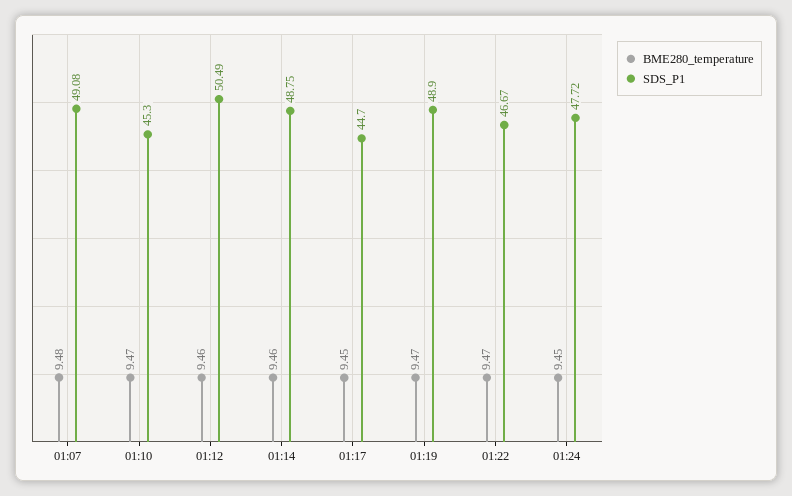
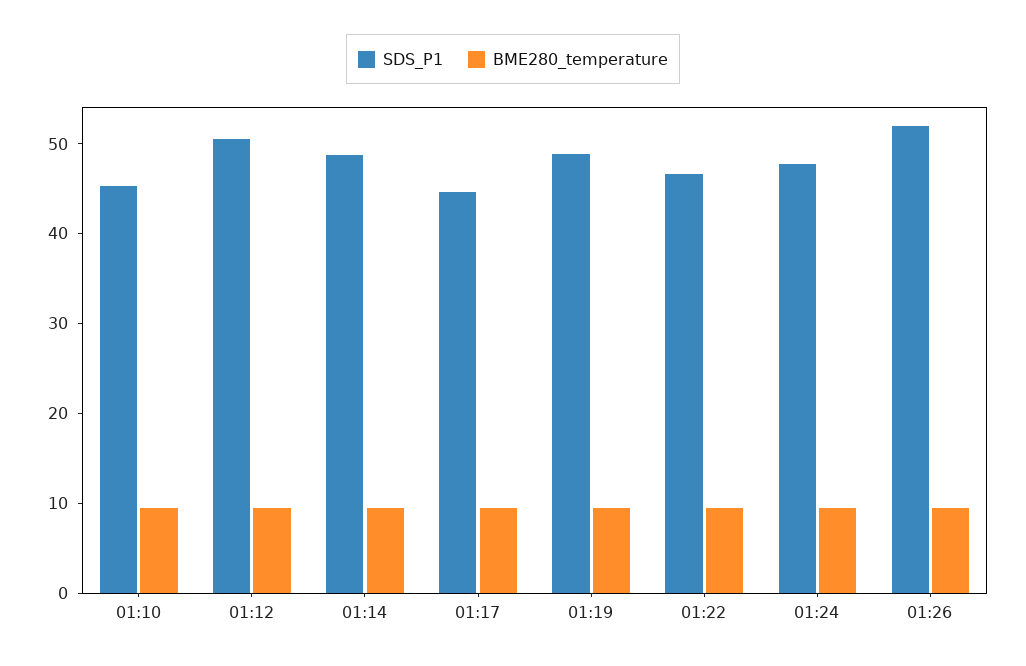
BME280_temperature, 01:07: 9.48 -> none
SDS_P1, 01:07: 49.08 -> none
SDS_P1, 01:26: none -> 52
BME280_temperature, 01:26: none -> 10

